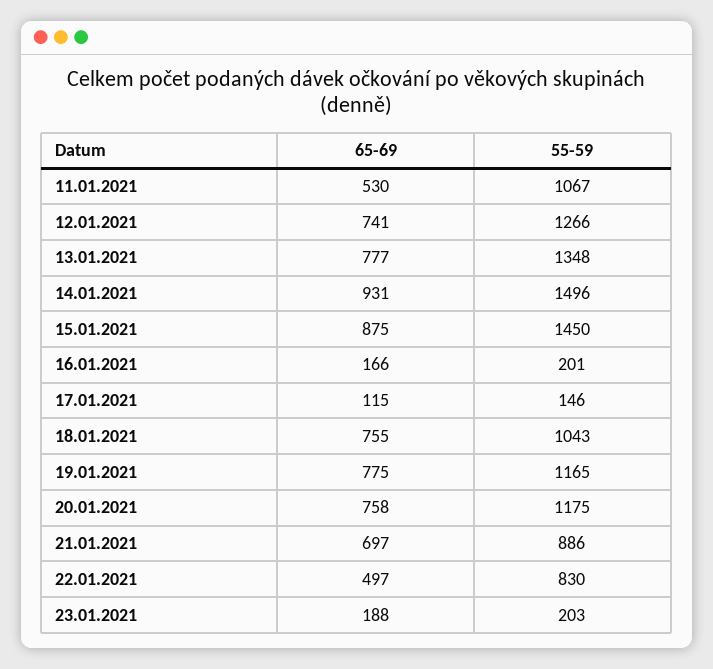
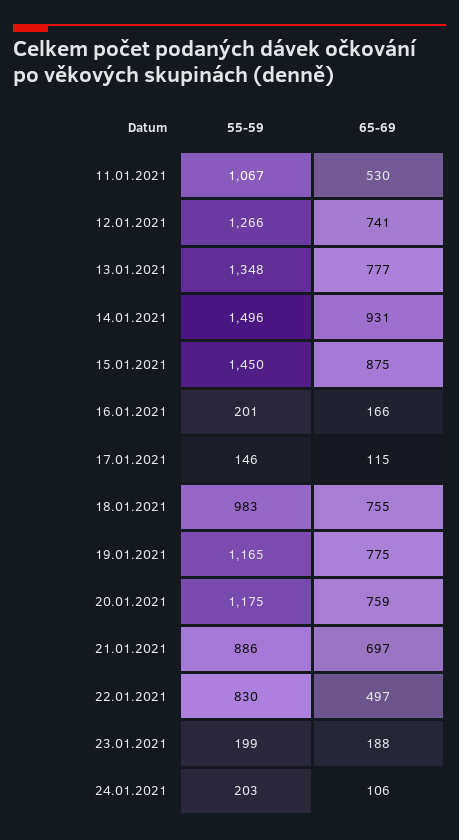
55-59, 18.01.2021: 1043 -> 983
65-69, 20.01.2021: 758 -> 759
55-59, 23.01.2021: 203 -> 199
55-59, 24.01.2021: none -> 203
65-69, 24.01.2021: none -> 106

